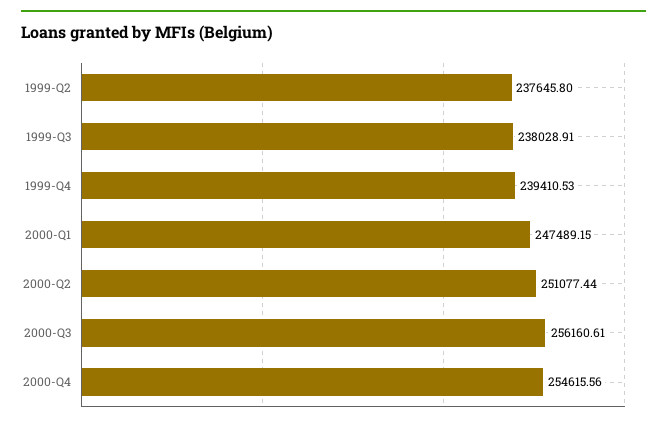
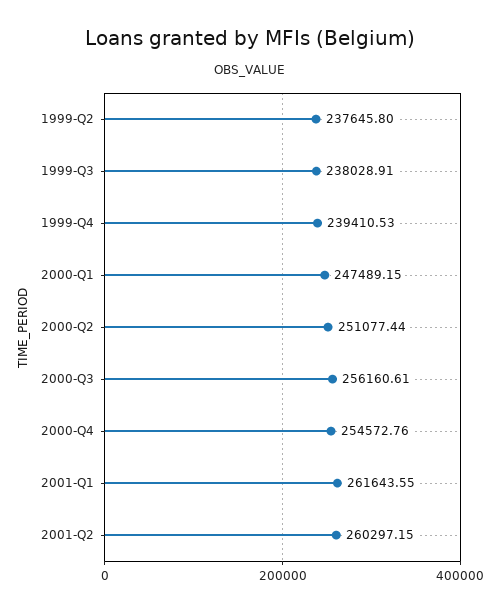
2000-Q4: 254615.56 -> 254572.76
2001-Q1: none -> 261643.55
2001-Q2: none -> 260297.15

